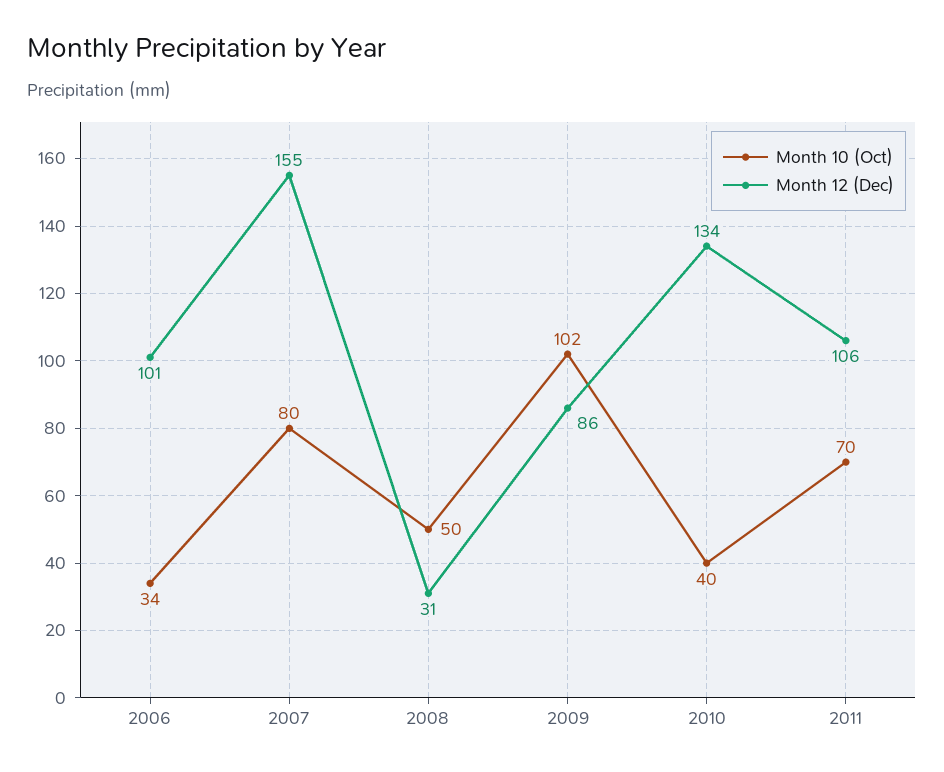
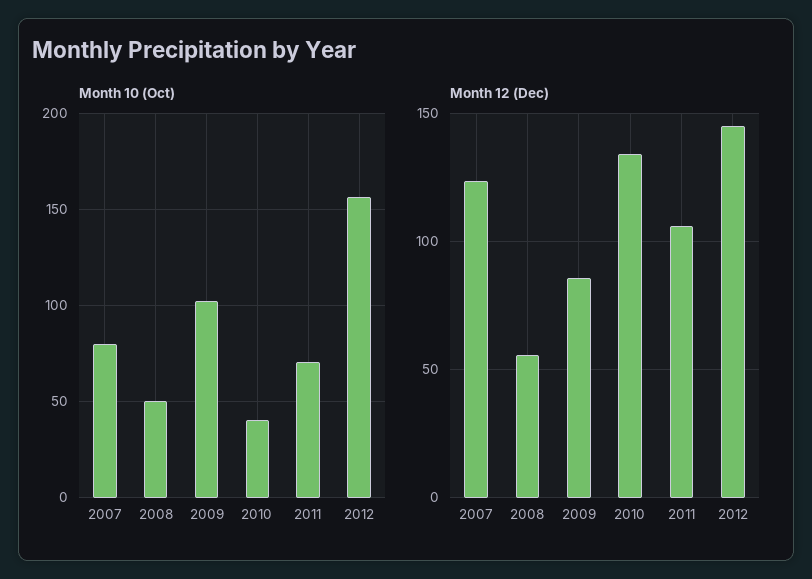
Month 10 (Oct), 2006: 34 -> none
Month 12 (Dec), 2006: 101 -> none
Month 12 (Dec), 2007: 155 -> 125
Month 12 (Dec), 2008: 31 -> 55
Month 10 (Oct), 2012: none -> 155
Month 12 (Dec), 2012: none -> 145

